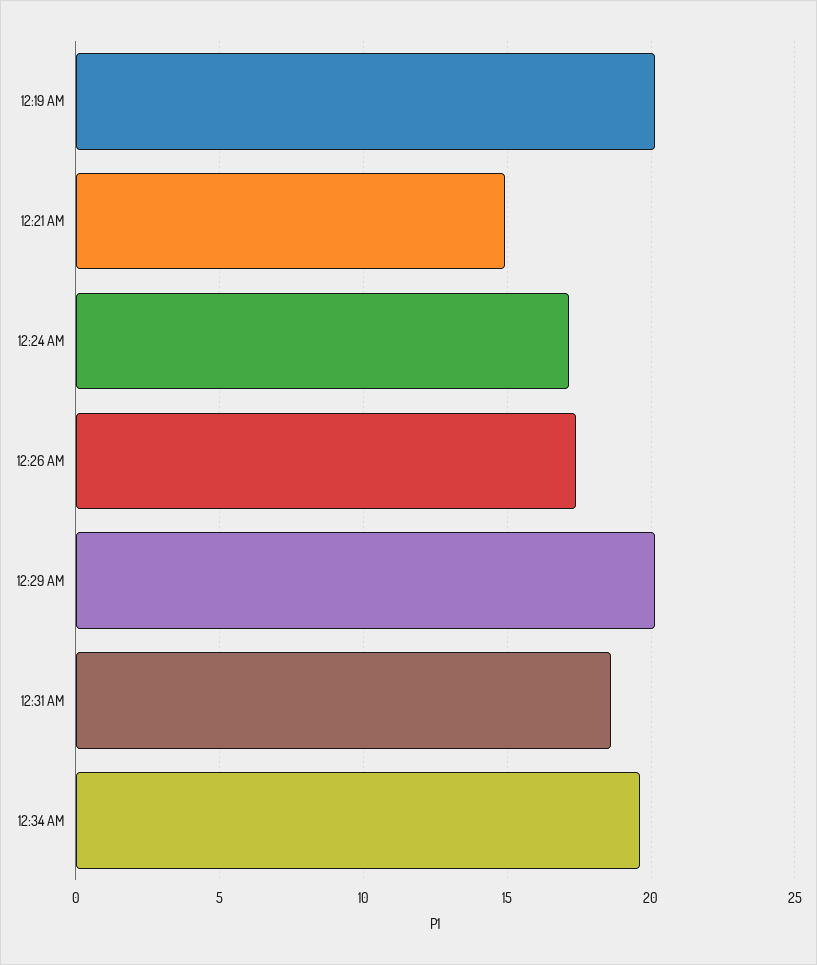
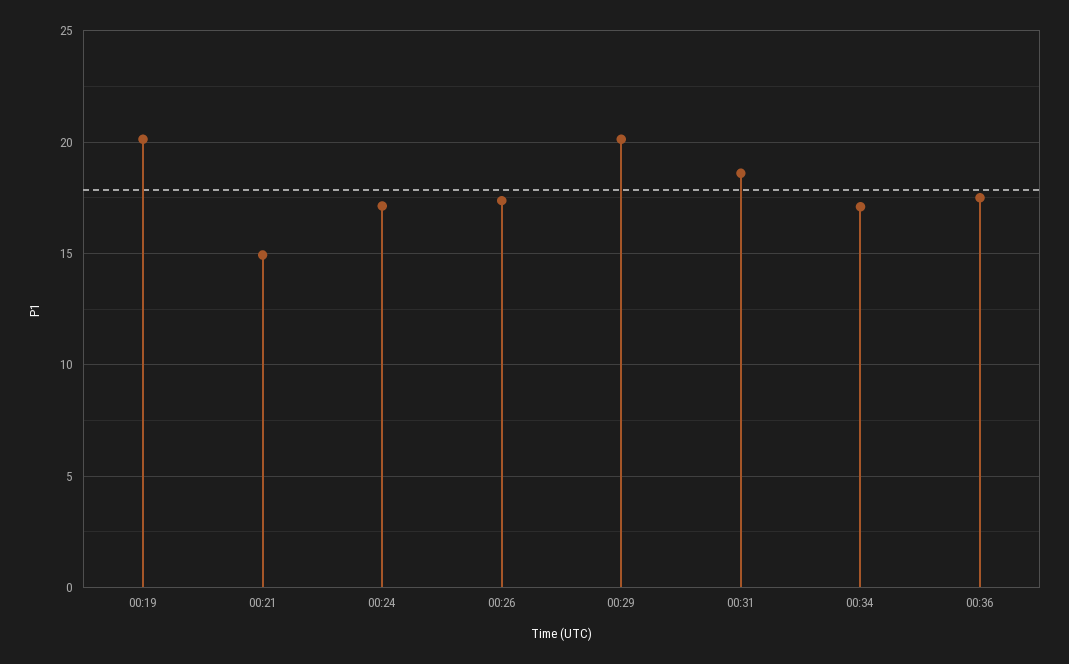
12:34 AM: 19.5 -> 17
00:36: none -> 17.5

